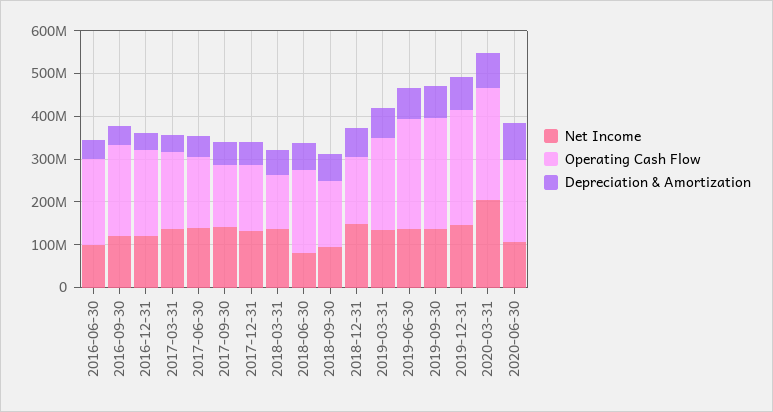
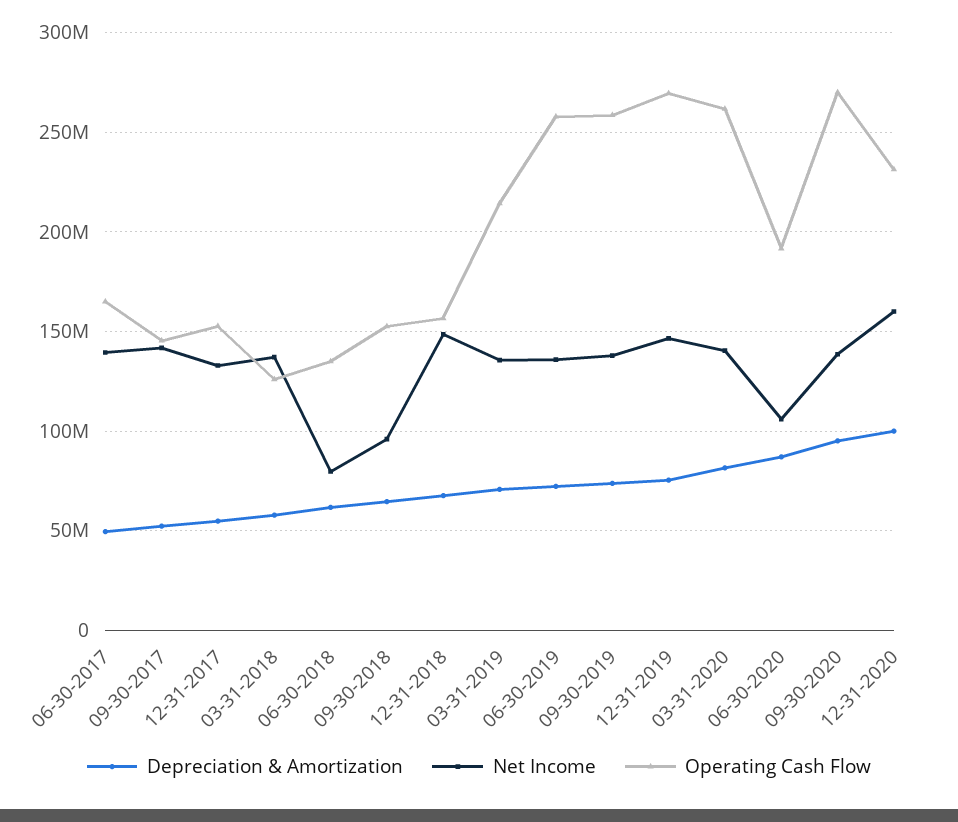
Net Income, 2016-06-30: 100000000 -> none
Operating Cash Flow, 2016-06-30: 200000000 -> none
Depreciation & Amortization, 2016-06-30: 40000000 -> none
Net Income, 2016-09-30: 120000000 -> none
Operating Cash Flow, 2016-09-30: 220000000 -> none
Depreciation & Amortization, 2016-09-30: 40000000 -> none
Net Income, 2016-12-31: 120000000 -> none
Operating Cash Flow, 2016-12-31: 200000000 -> none
Depreciation & Amortization, 2016-12-31: 40000000 -> none
Net Income, 2017-03-31: 140000000 -> none
Operating Cash Flow, 2017-03-31: 180000000 -> none
Depreciation & Amortization, 2017-03-31: 40000000 -> none
Operating Cash Flow, 2018-06-30: 200000000 -> 135000000
Net Income, 2020-03-31: 200000000 -> 140000000
Depreciation & Amortization, 09-30-2020: none -> 95000000
Net Income, 09-30-2020: none -> 140000000
Operating Cash Flow, 09-30-2020: none -> 270000000
Depreciation & Amortization, 12-31-2020: none -> 100000000
Net Income, 12-31-2020: none -> 160000000
Operating Cash Flow, 12-31-2020: none -> 230000000

